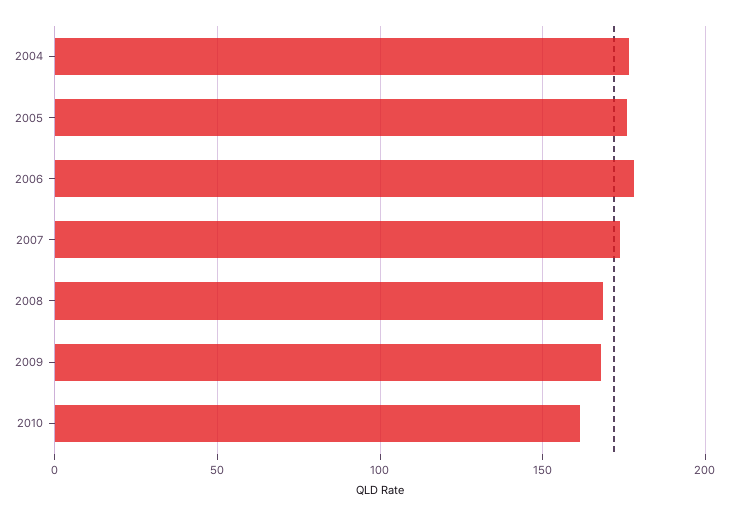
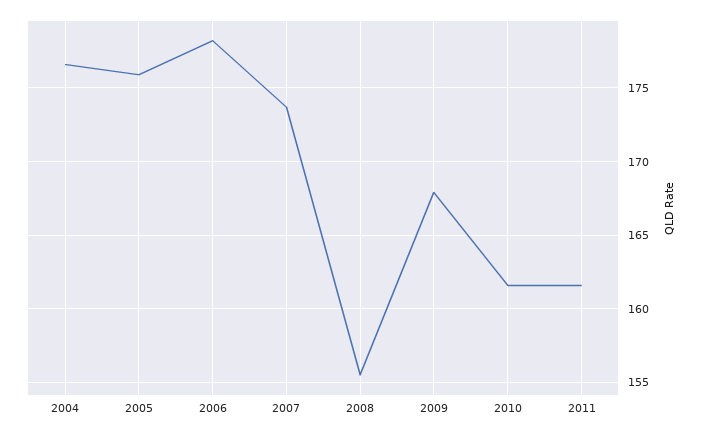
2008: 170 -> 155.5
2011: none -> 161.5

